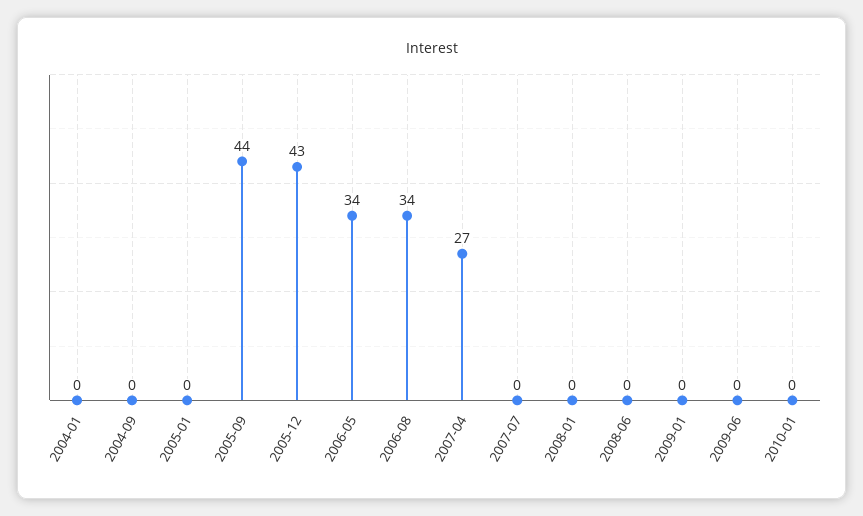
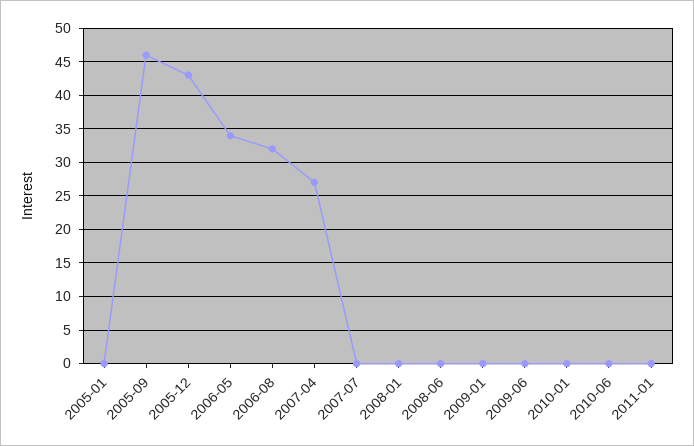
2004-01: 0 -> none
2004-09: 0 -> none
2005-09: 44 -> 46
2006-08: 34 -> 32
2010-06: none -> 0
2011-01: none -> 0

